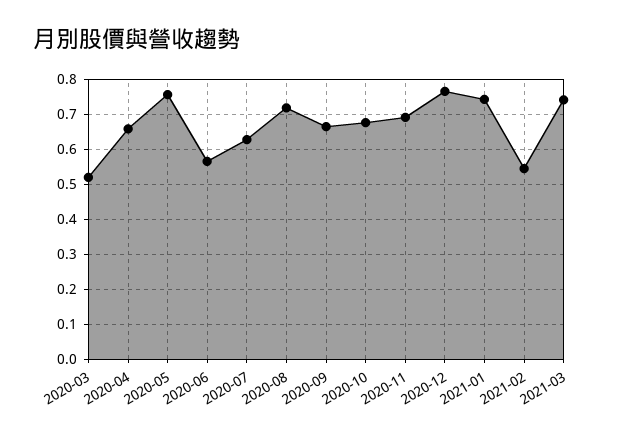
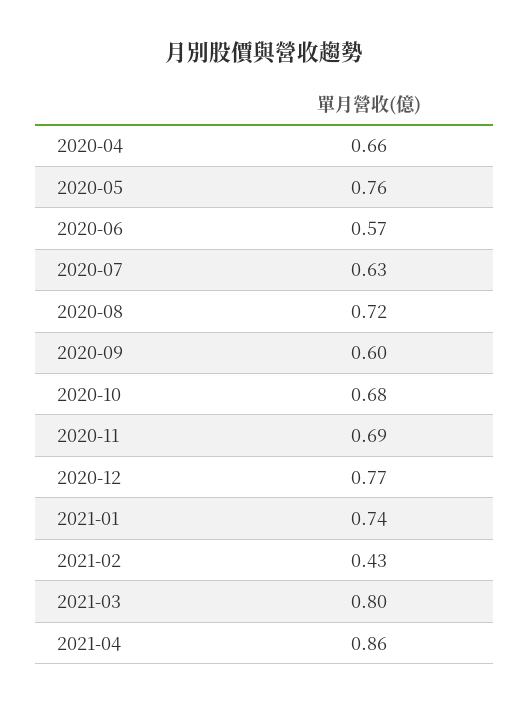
2020-03: 0.52 -> none
2020-09: 0.66 -> 0.6
2021-02: 0.54 -> 0.43
2021-03: 0.74 -> 0.8
2021-04: none -> 0.86

